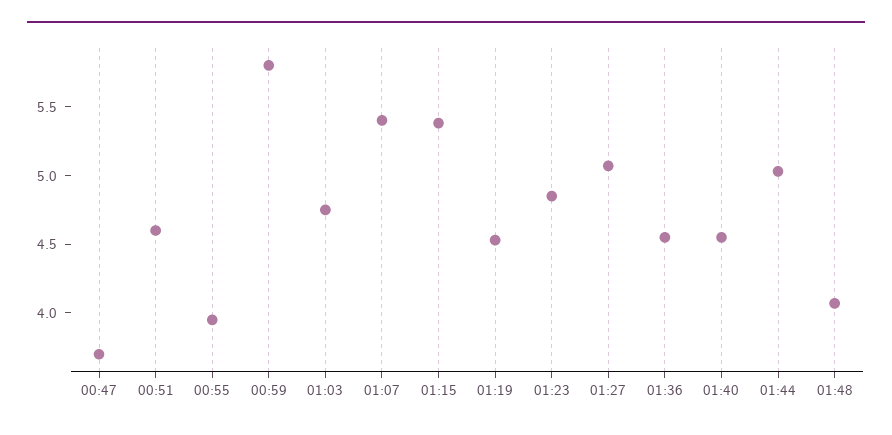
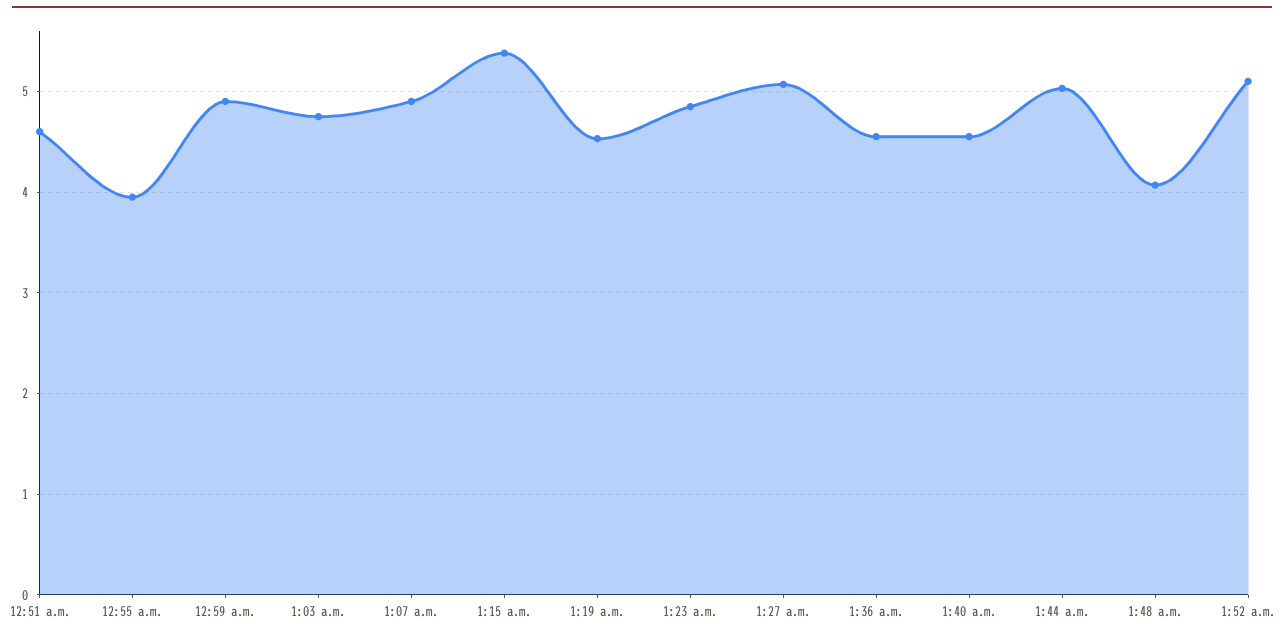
00:47: 3.7 -> none
00:59: 5.8 -> 4.9
01:07: 5.4 -> 4.9
1:52 a.m.: none -> 5.1

